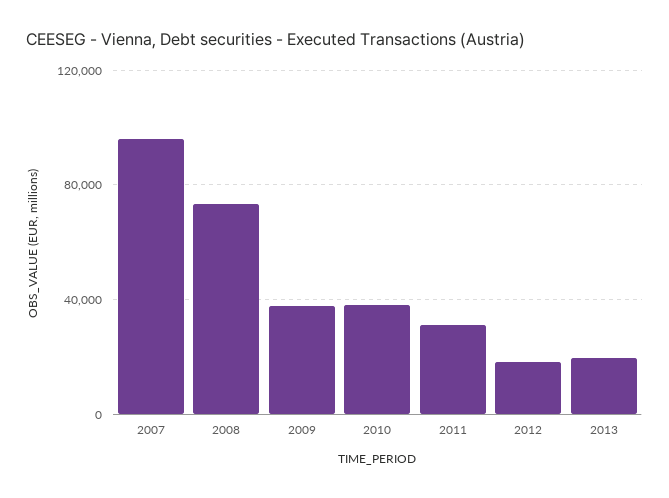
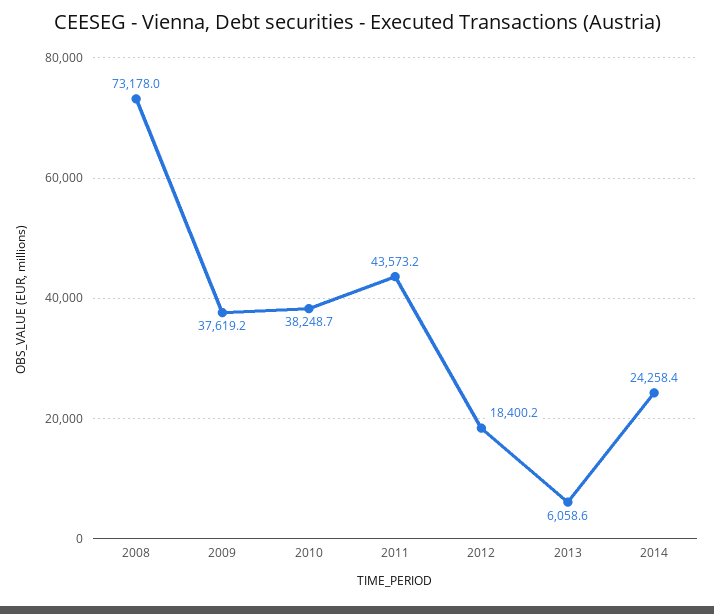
2007: 95000 -> none
2011: 30000 -> 43573.2
2013: 20000 -> 6058.6
2014: none -> 24258.4

